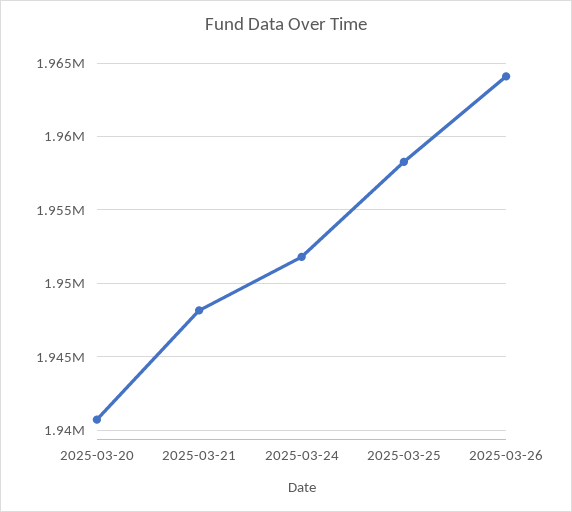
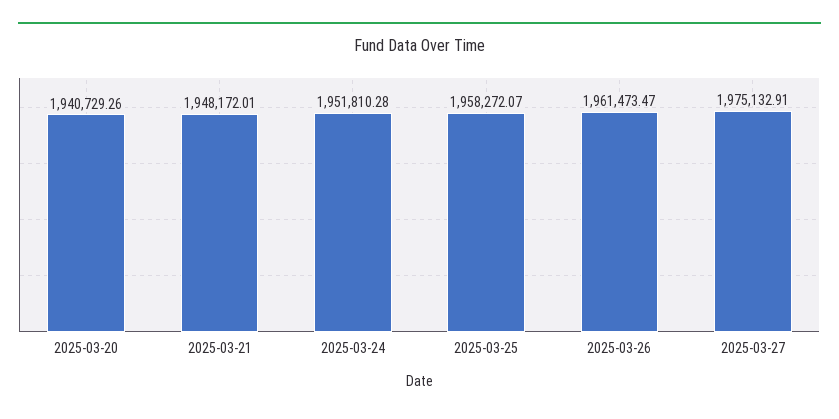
2025-03-26: 1964000 -> 1961473.47
2025-03-27: none -> 1975132.91

